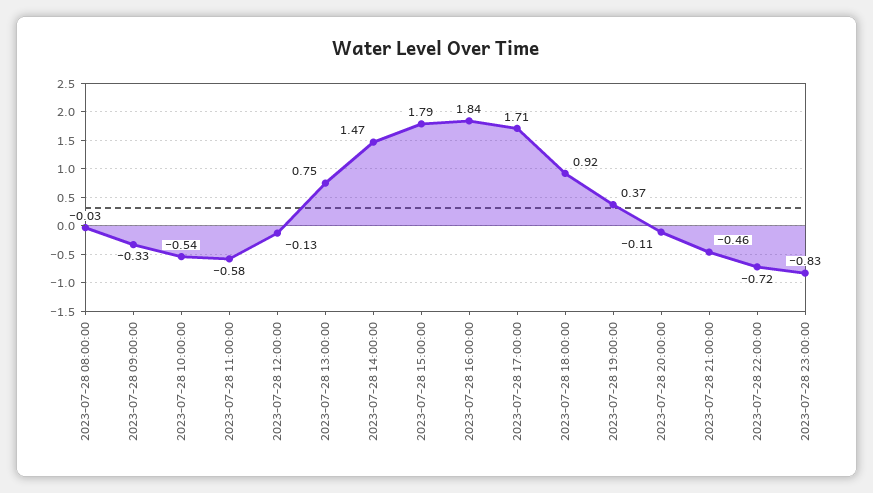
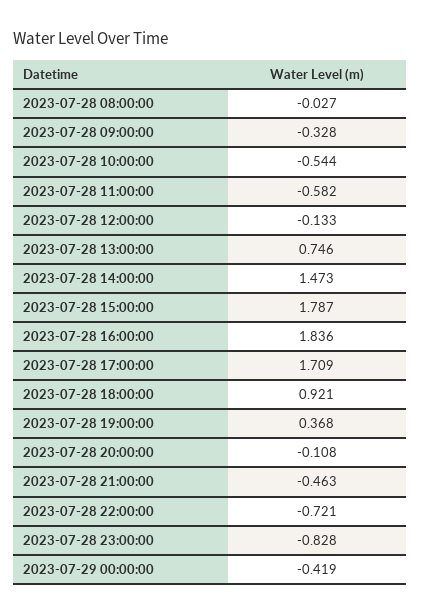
2023-07-29 00:00:00: none -> -0.419

